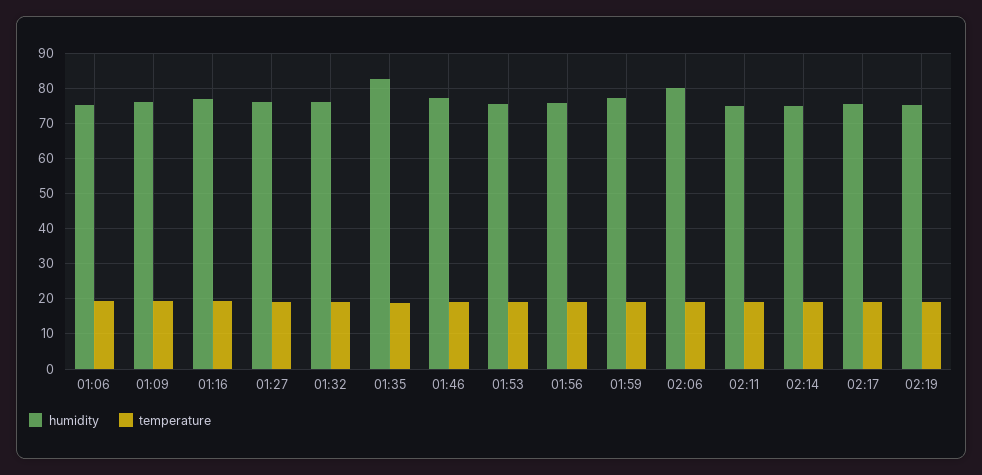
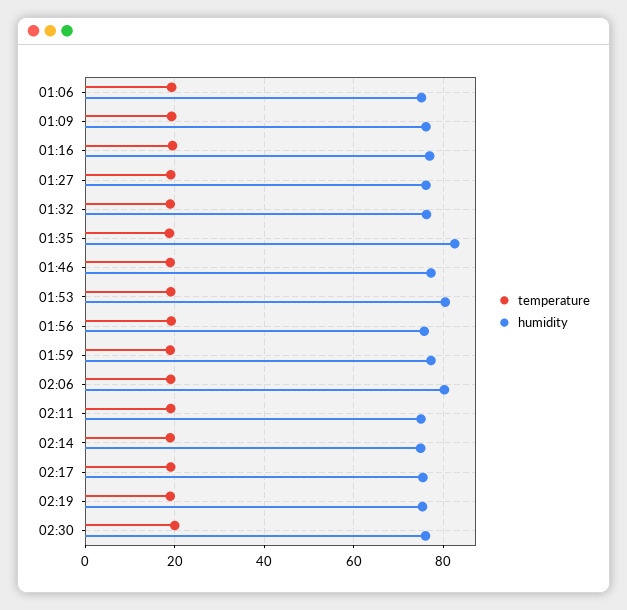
humidity, 01:53: 76 -> 80
temperature, 02:30: none -> 20
humidity, 02:30: none -> 76

